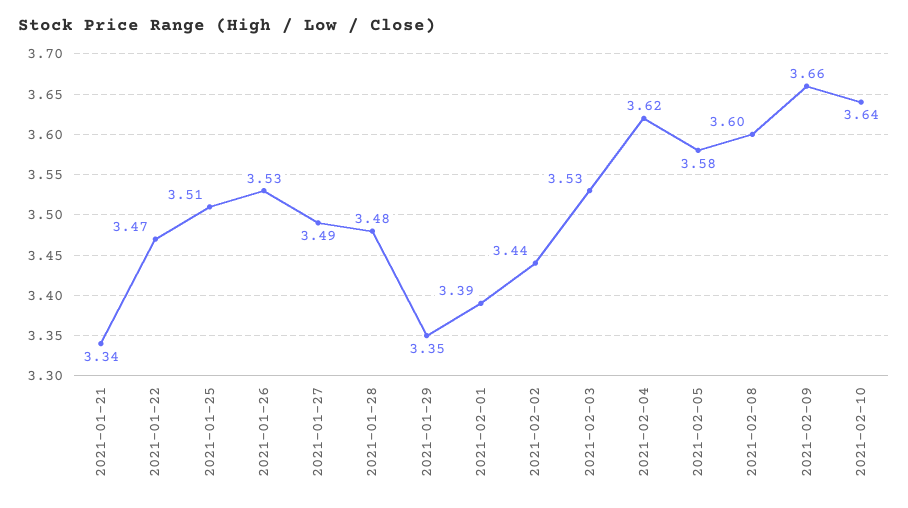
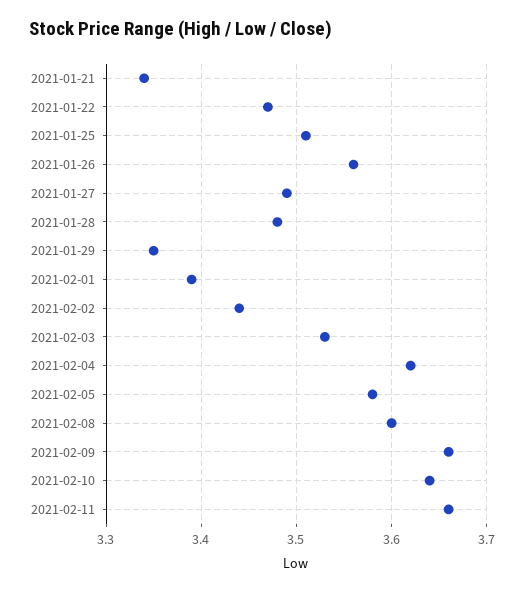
2021-01-26: 3.53 -> 3.56
2021-02-11: none -> 3.66

